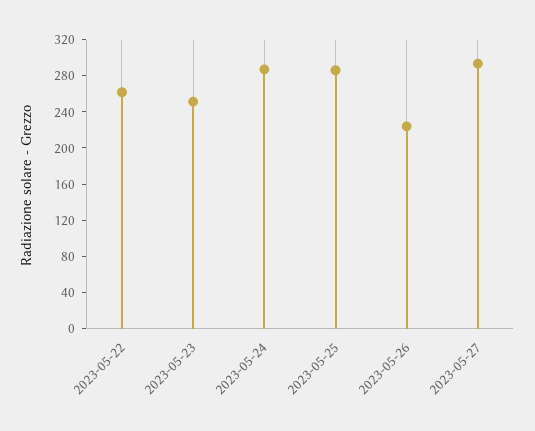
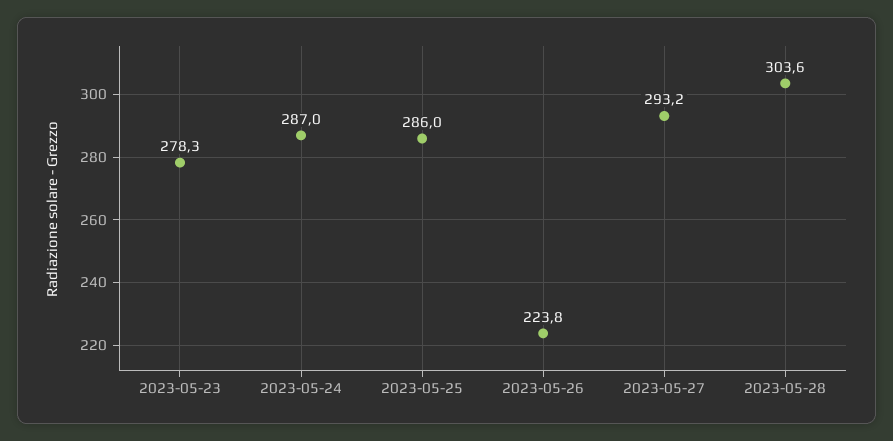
2023-05-22: 260 -> none
2023-05-23: 250 -> 278.3
2023-05-28: none -> 303.6

